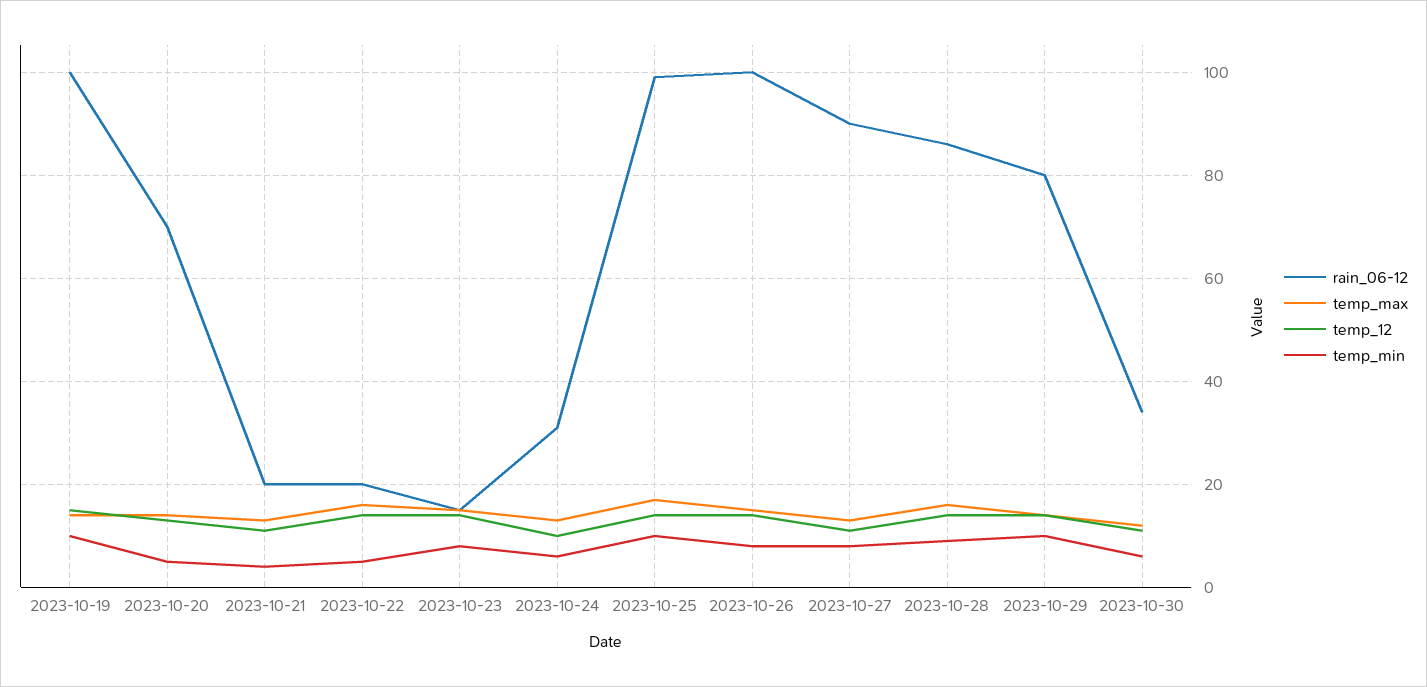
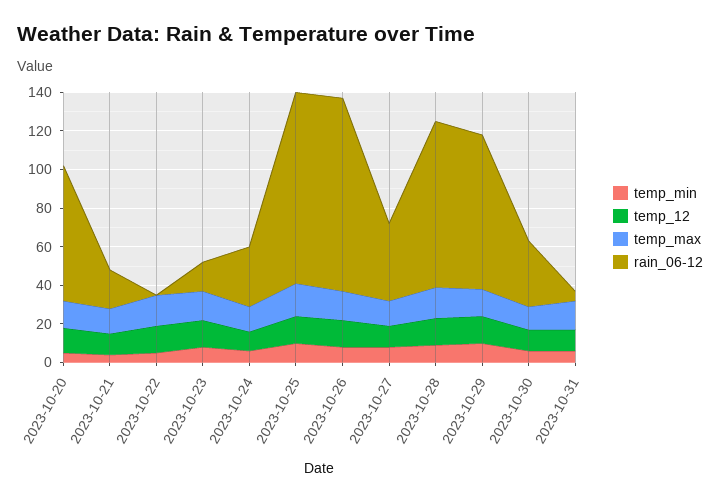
rain_06-12, 2023-10-19: 100 -> none
temp_max, 2023-10-19: 15 -> none
temp_12, 2023-10-19: 15 -> none
temp_min, 2023-10-19: 10 -> none
rain_06-12, 2023-10-22: 20 -> 0
rain_06-12, 2023-10-27: 90 -> 40
temp_min, 2023-10-31: none -> 5
temp_12, 2023-10-31: none -> 10
temp_max, 2023-10-31: none -> 15
rain_06-12, 2023-10-31: none -> 5

